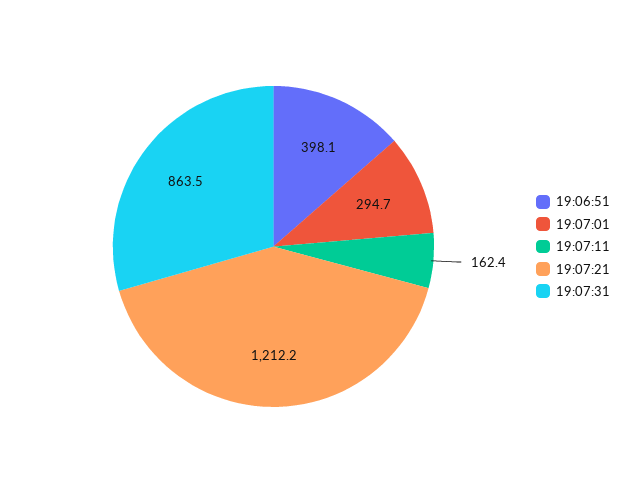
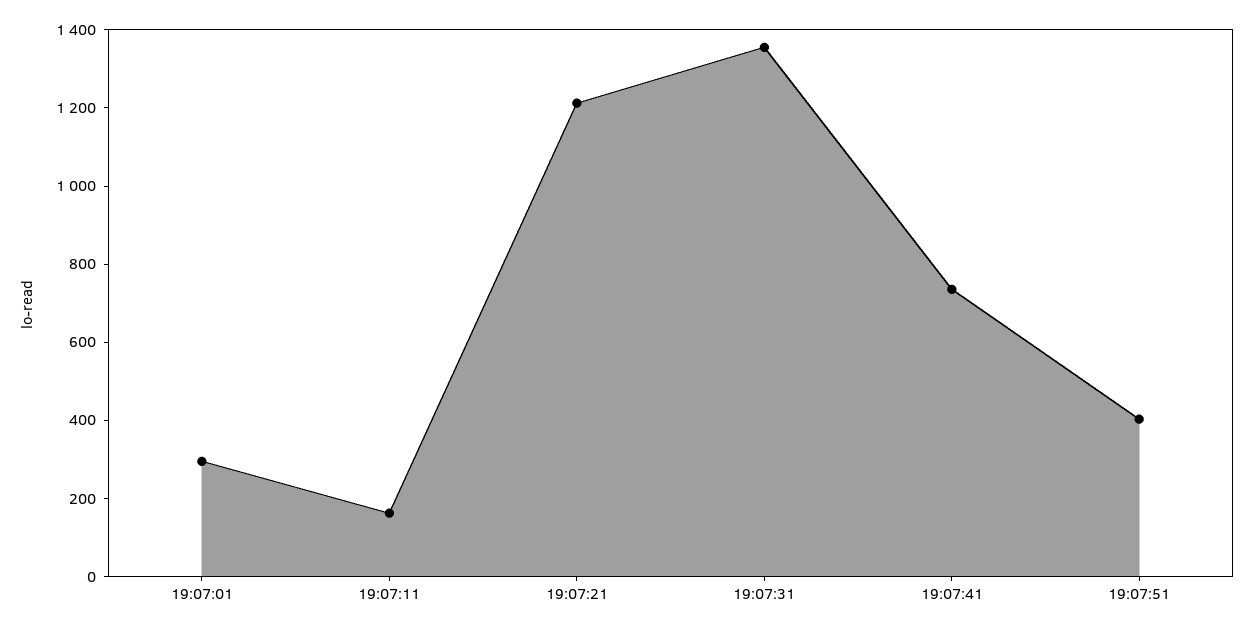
19:06:51: 398.1 -> none
19:07:31: 863.5 -> 1350
19:07:41: none -> 750
19:07:51: none -> 400

